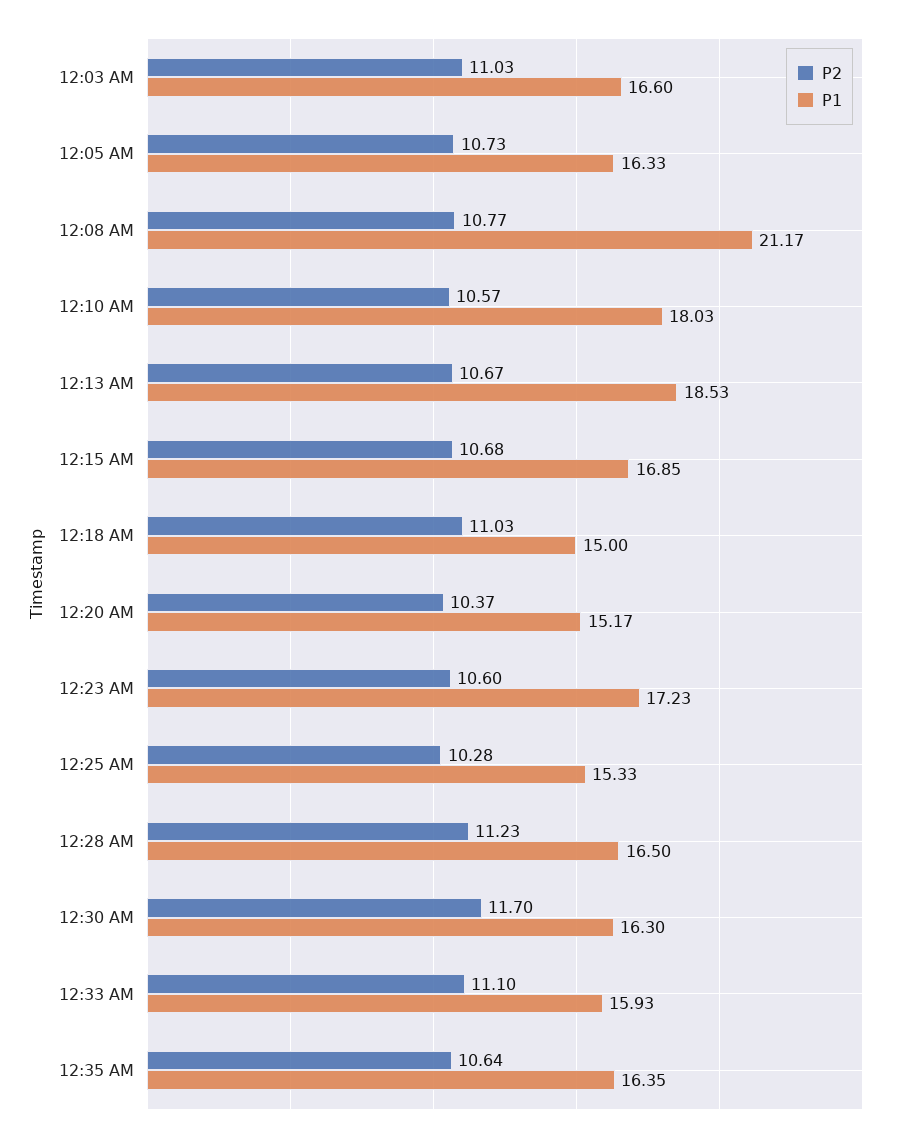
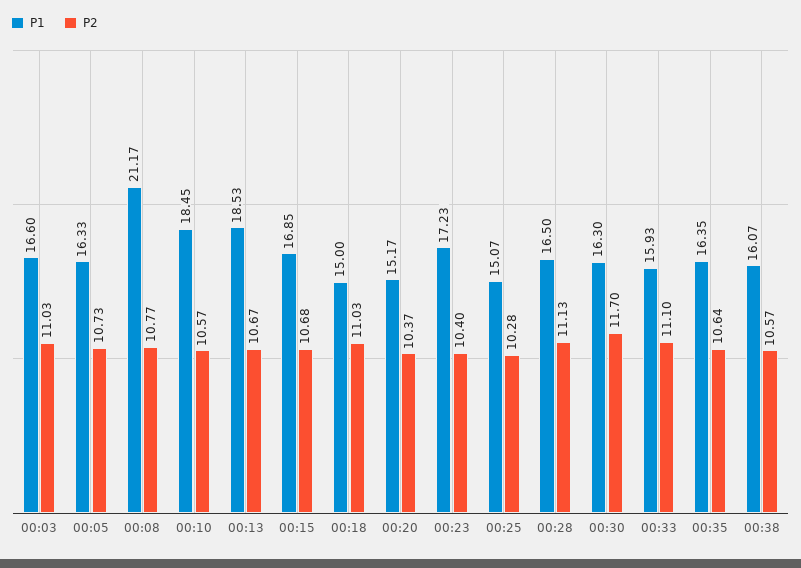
P1, 12:10 AM: 18.03 -> 18.45
P2, 12:23 AM: 10.6 -> 10.4
P1, 12:25 AM: 15.33 -> 15.07
P2, 12:28 AM: 11.23 -> 11.13
P1, 00:38: none -> 16.07
P2, 00:38: none -> 10.57

